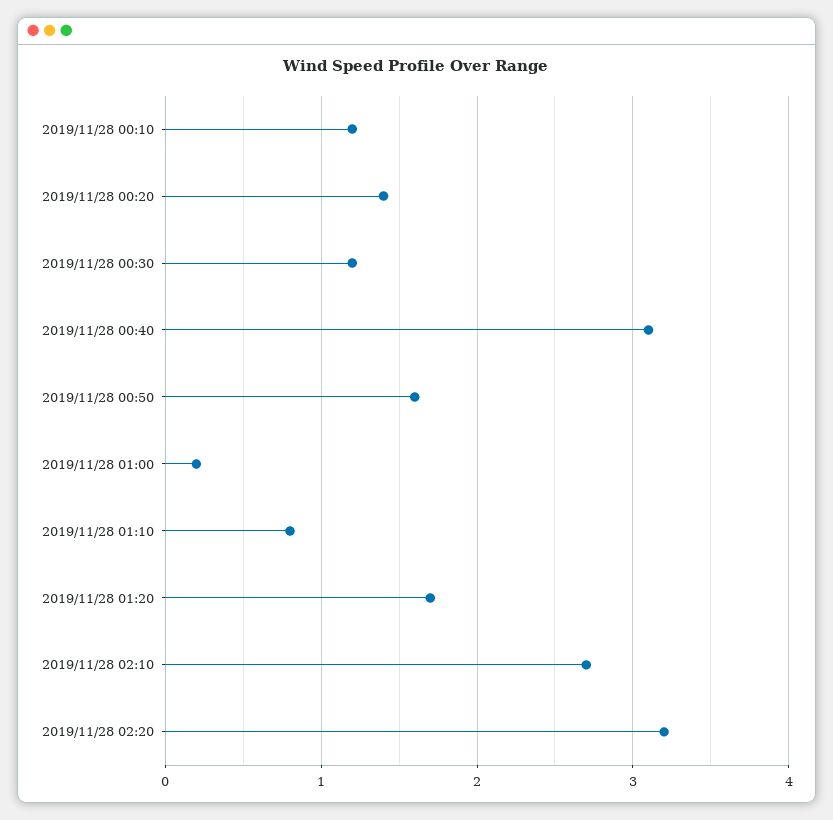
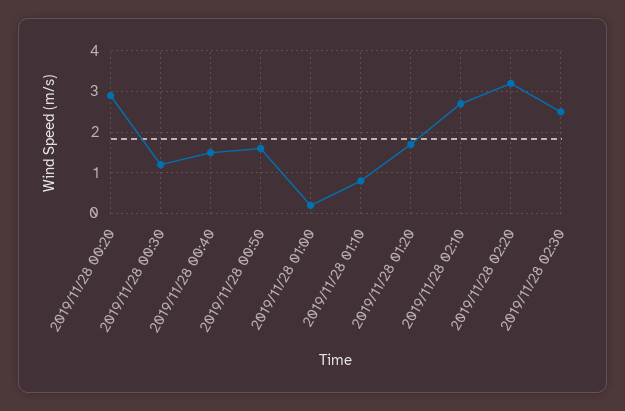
2019/11/28 00:10: 1.2 -> none
2019/11/28 00:20: 1.4 -> 3
2019/11/28 00:40: 3.1 -> 1.5
2019/11/28 02:30: none -> 2.5

